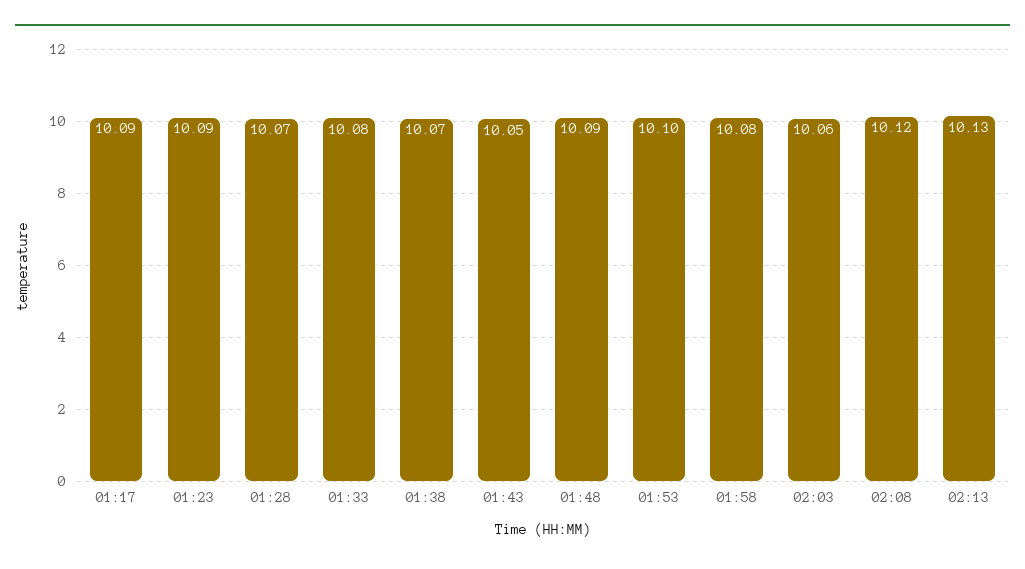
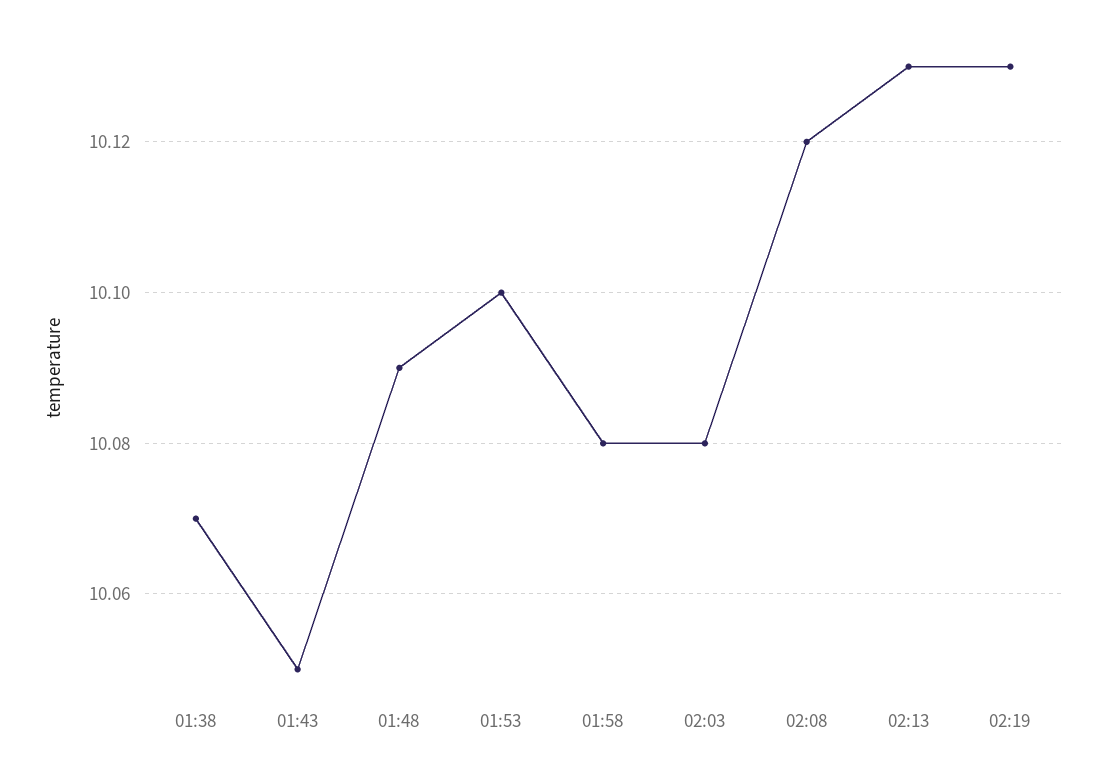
01:17: 10.09 -> none
01:23: 10.09 -> none
01:28: 10.07 -> none
01:33: 10.08 -> none
02:03: 10.06 -> 10.08
02:19: none -> 10.13

